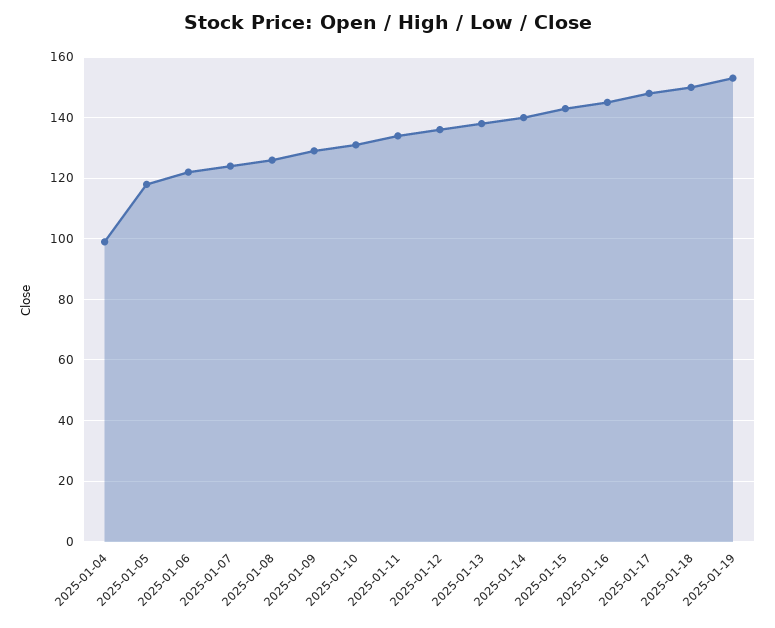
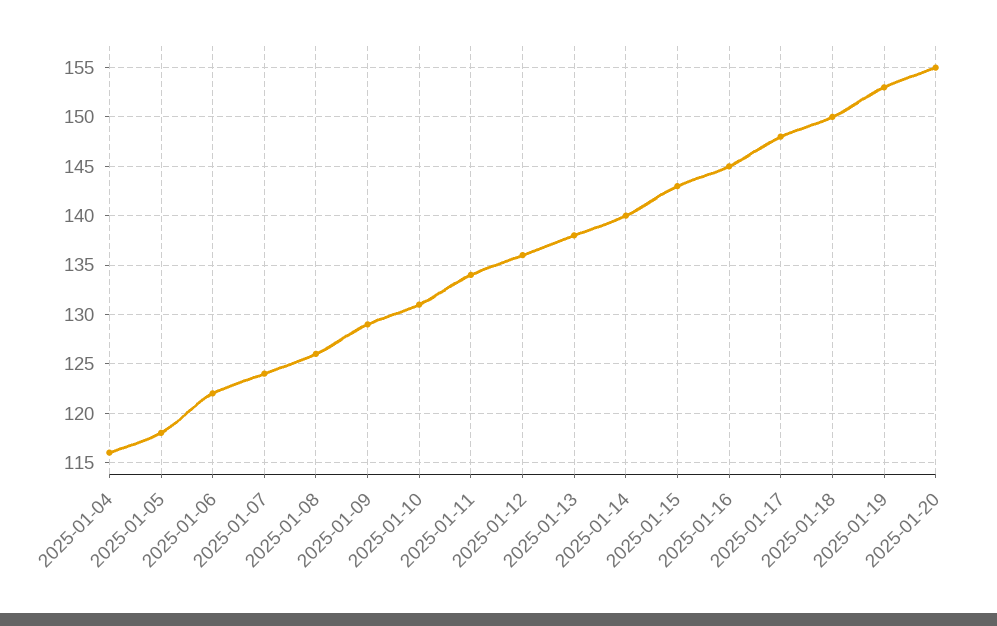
2025-01-04: 100 -> 116
2025-01-20: none -> 155

